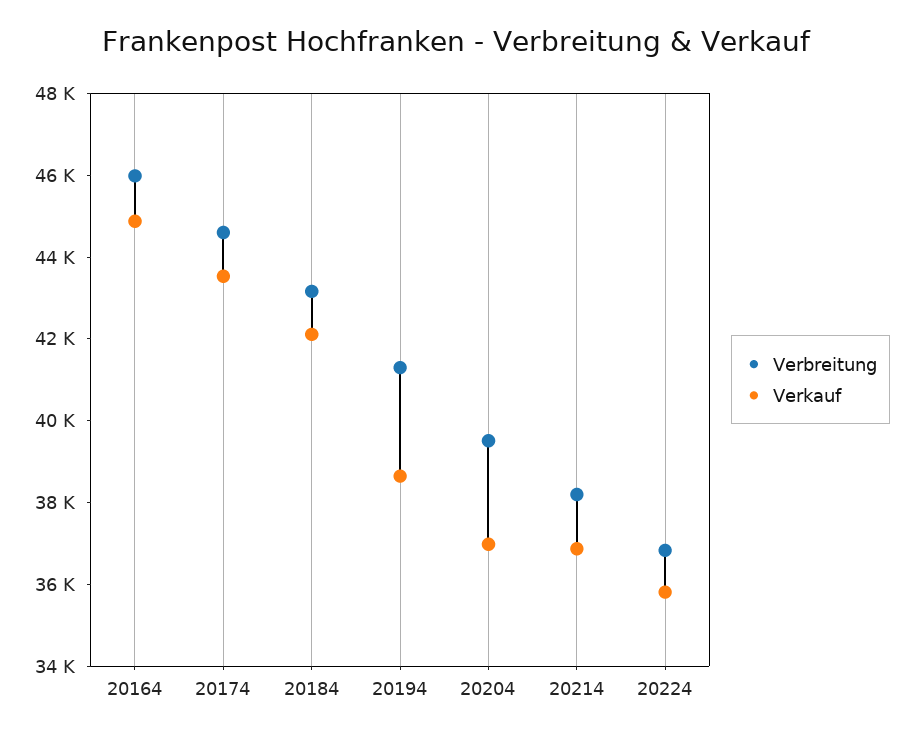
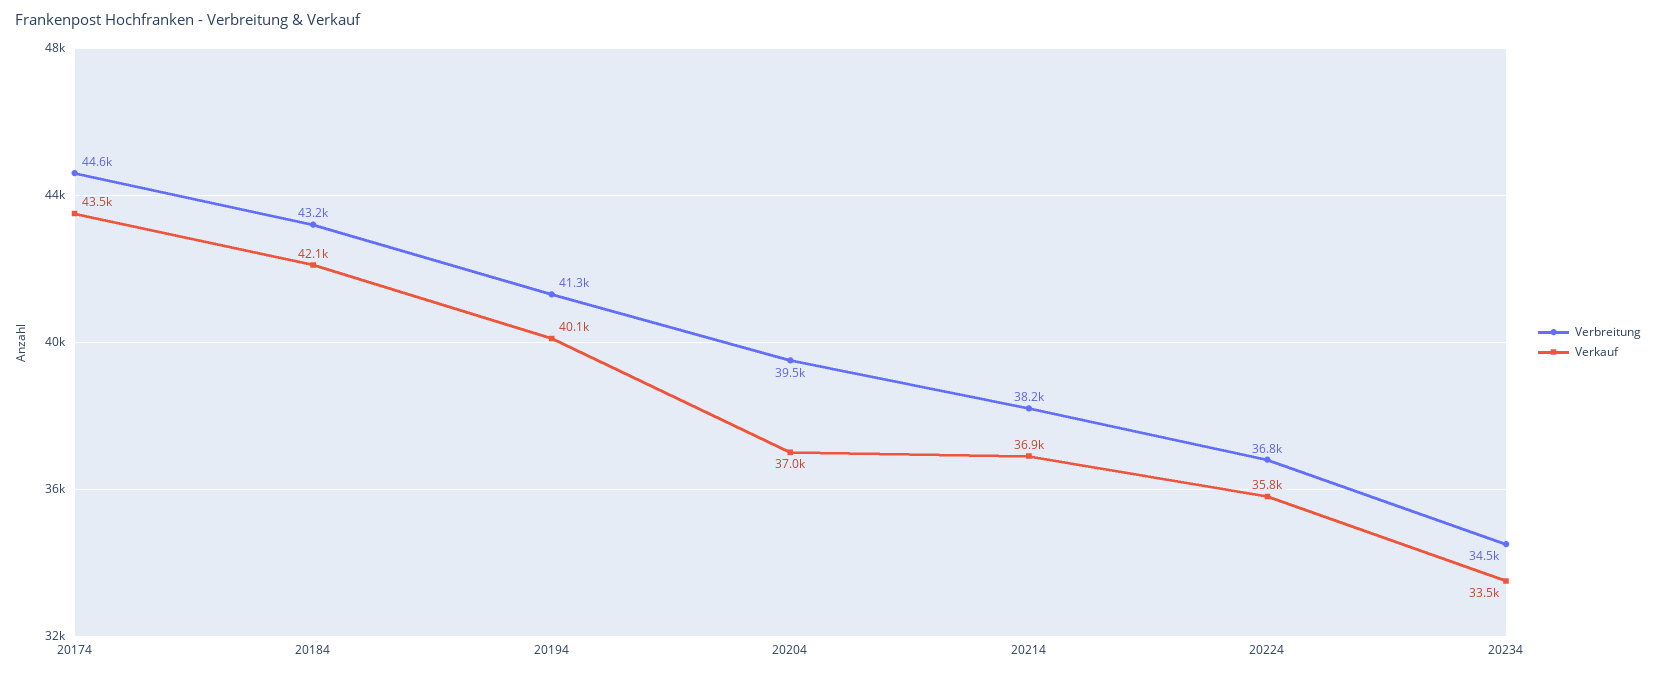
Verbreitung, 20164: 46000 -> none
Verkauf, 20164: 45000 -> none
Verkauf, 20194: 38500 -> 40100
Verbreitung, 20234: none -> 34500
Verkauf, 20234: none -> 33500

